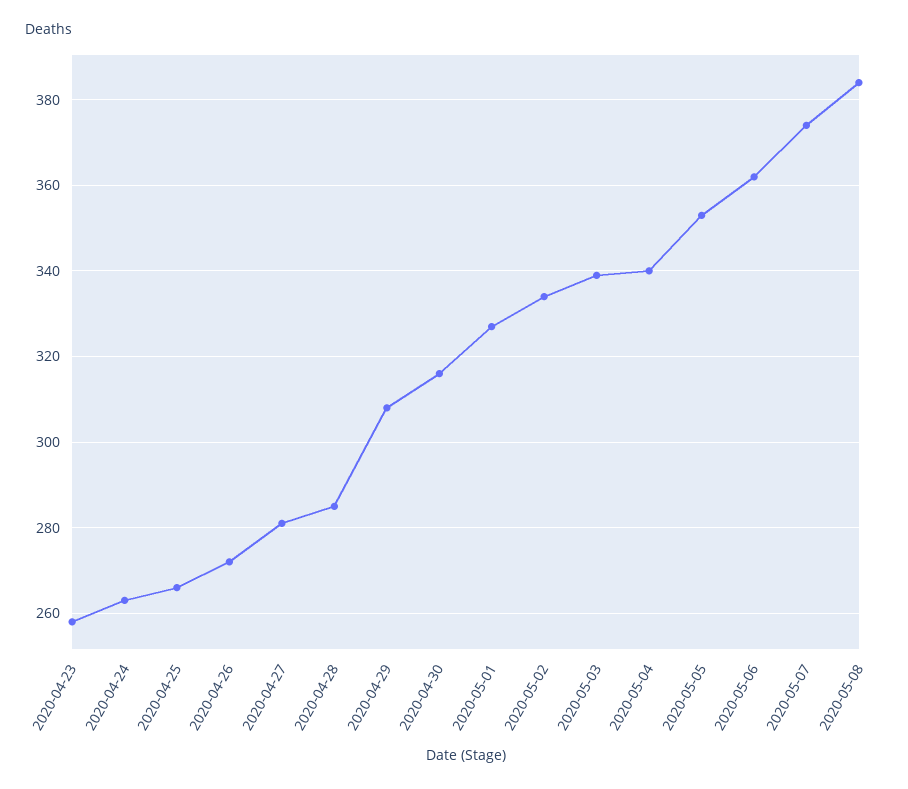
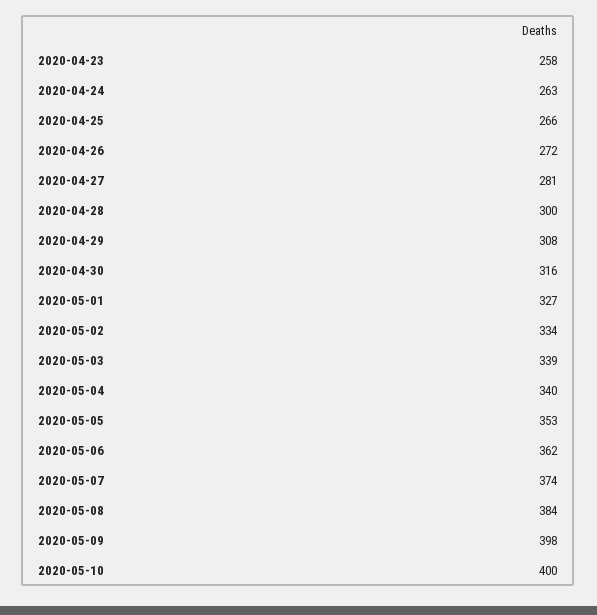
2020-04-28: 285 -> 300
2020-05-09: none -> 398
2020-05-10: none -> 400

